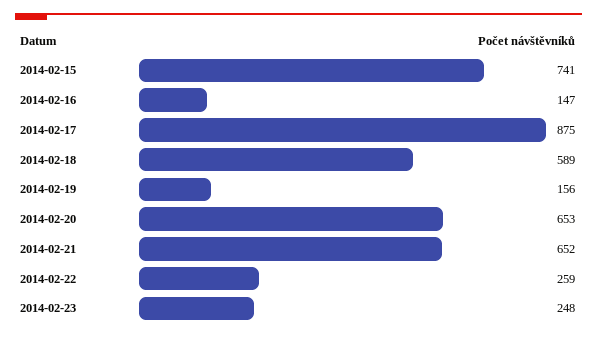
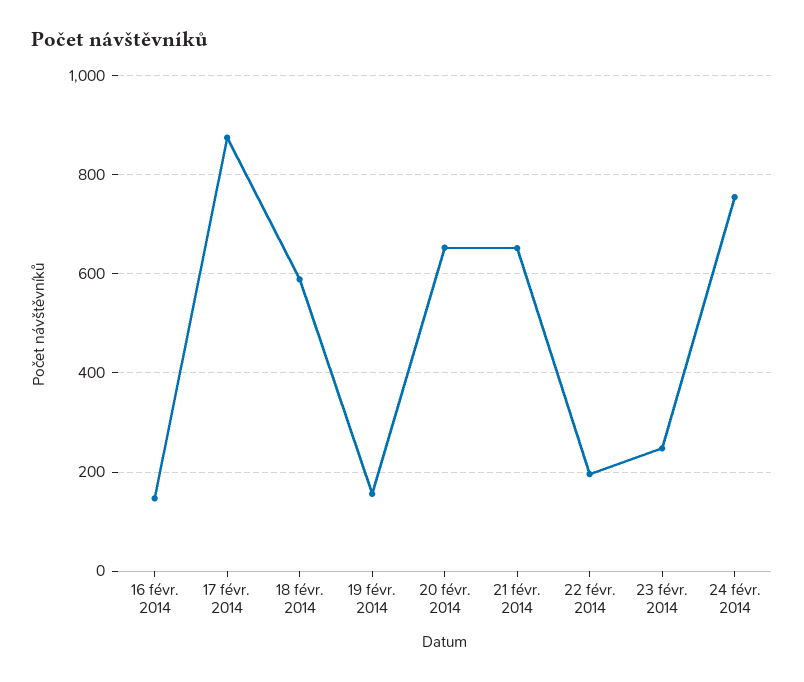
2014-02-15: 741 -> none
2014-02-22: 259 -> 200
24 févr. 2014: none -> 760

